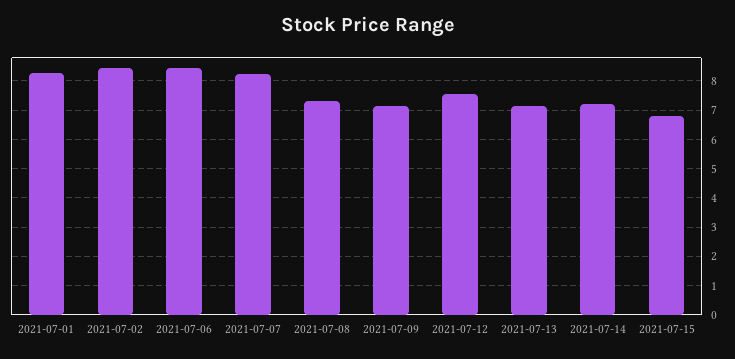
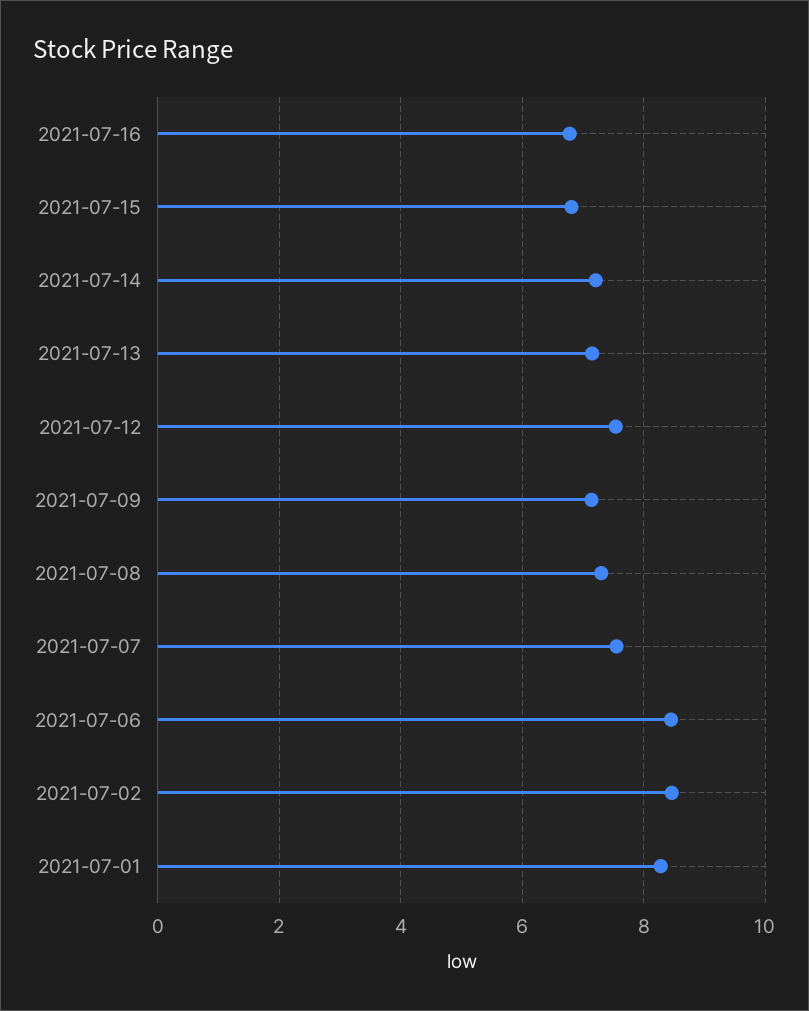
2021-07-07: 8.25 -> 7.6
2021-07-16: none -> 6.8

